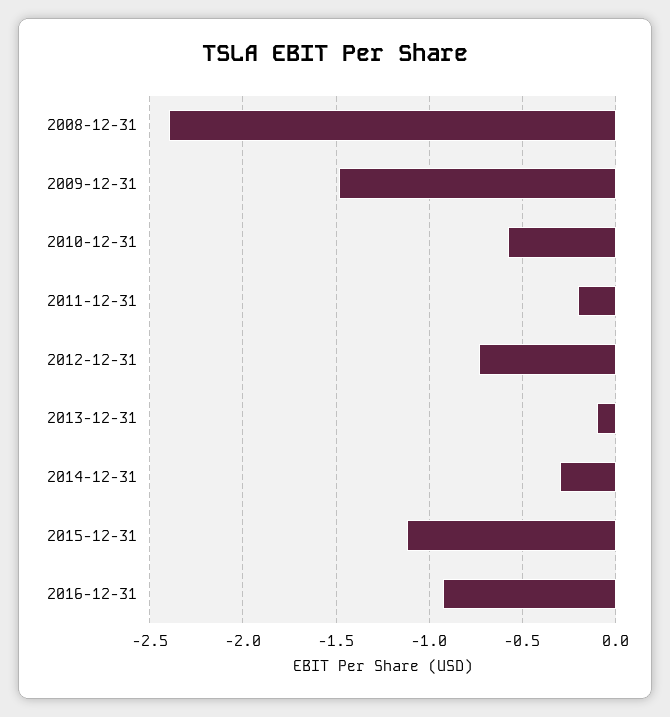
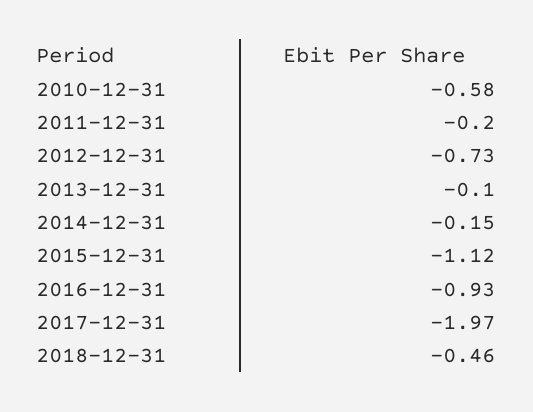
2008-12-31: -2.4 -> none
2009-12-31: -1.5 -> none
2014-12-31: -0.3 -> -0.15
2017-12-31: none -> -1.97
2018-12-31: none -> -0.46

